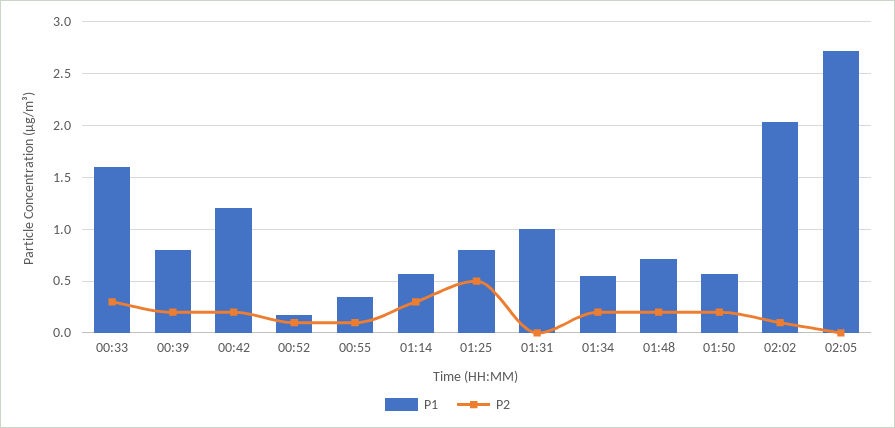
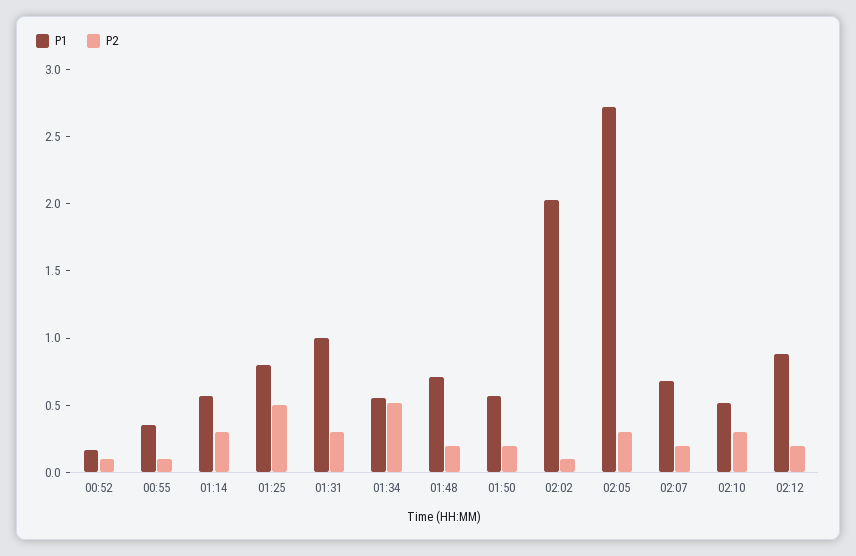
P1, 00:33: 1.6 -> none
P2, 00:33: 0.3 -> none
P1, 00:39: 0.8 -> none
P2, 00:39: 0.2 -> none
P1, 00:42: 1.2 -> none
P2, 00:42: 0.2 -> none
P2, 01:31: 0 -> 0.3
P2, 01:34: 0.2 -> 0.5
P2, 02:05: 0 -> 0.3
P1, 02:07: none -> 0.7
P2, 02:07: none -> 0.2
P1, 02:10: none -> 0.5
P2, 02:10: none -> 0.3
P1, 02:12: none -> 0.9
P2, 02:12: none -> 0.2

